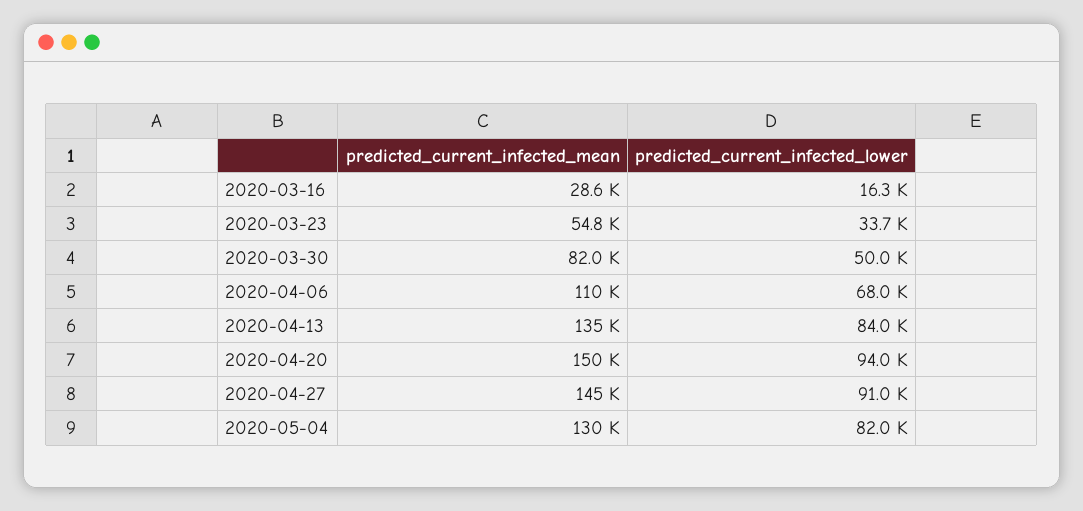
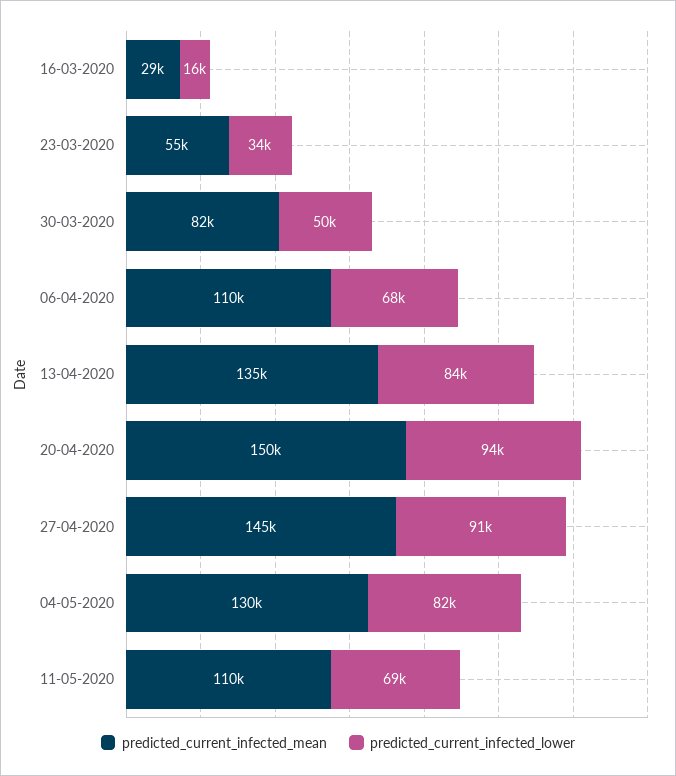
predicted_current_infected_mean, 11-05-2020: none -> 110000
predicted_current_infected_lower, 11-05-2020: none -> 69000

